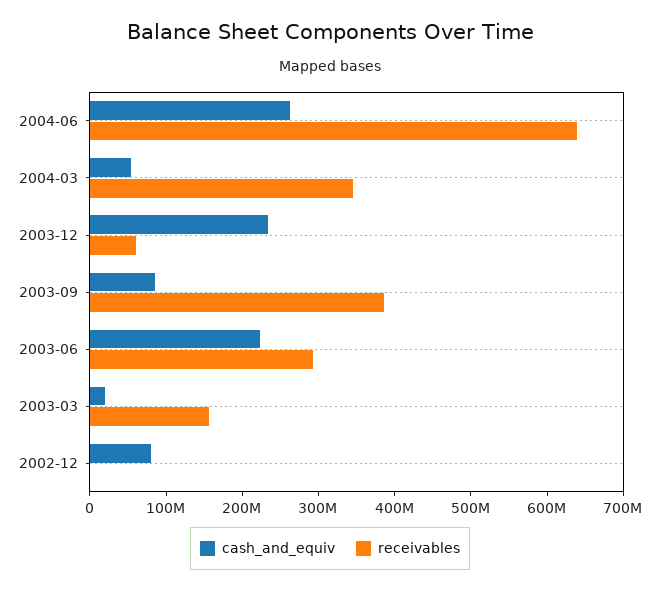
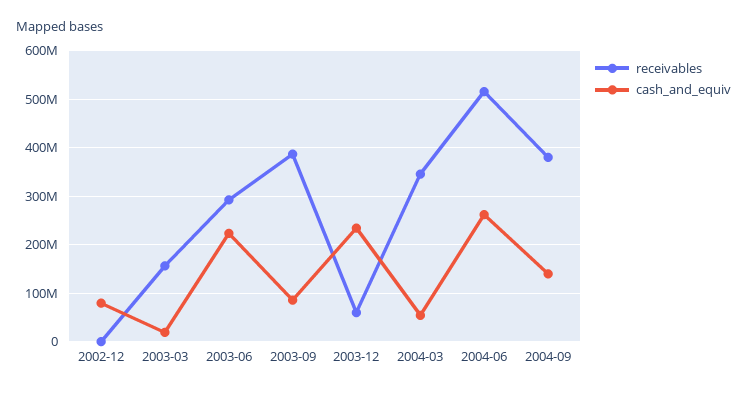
receivables, 2004-06: 640000000 -> 520000000
receivables, 2004-09: none -> 380000000
cash_and_equiv, 2004-09: none -> 140000000

